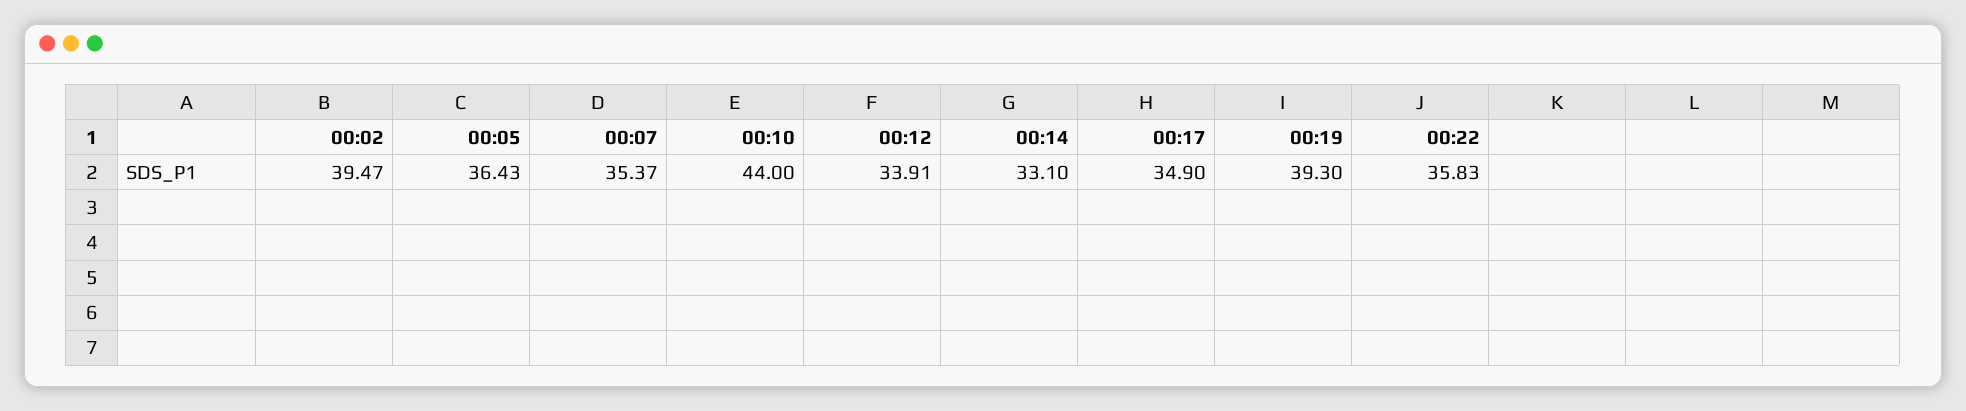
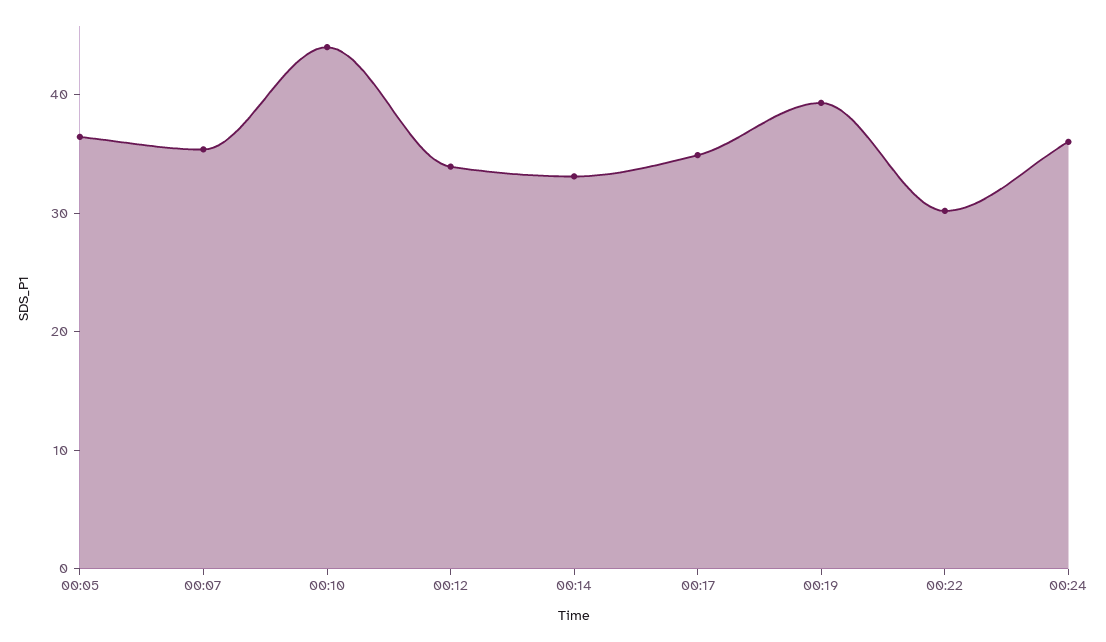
00:02: 39.47 -> none
00:22: 35.83 -> 30
00:24: none -> 36

